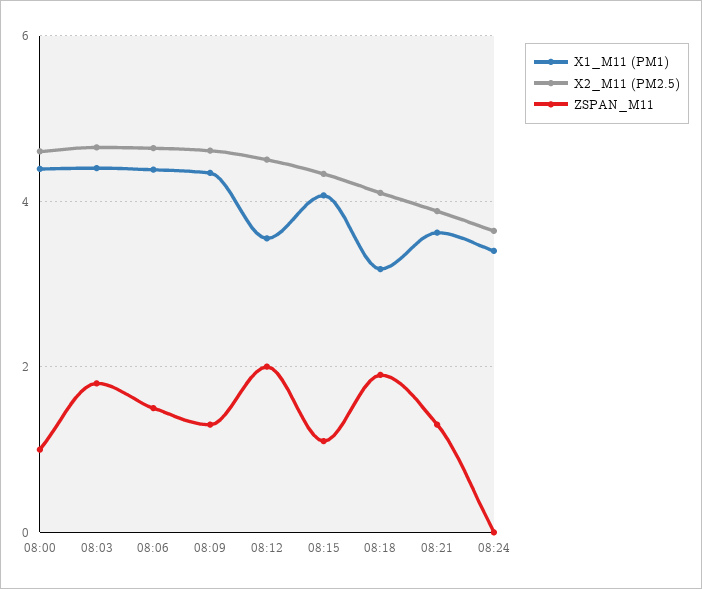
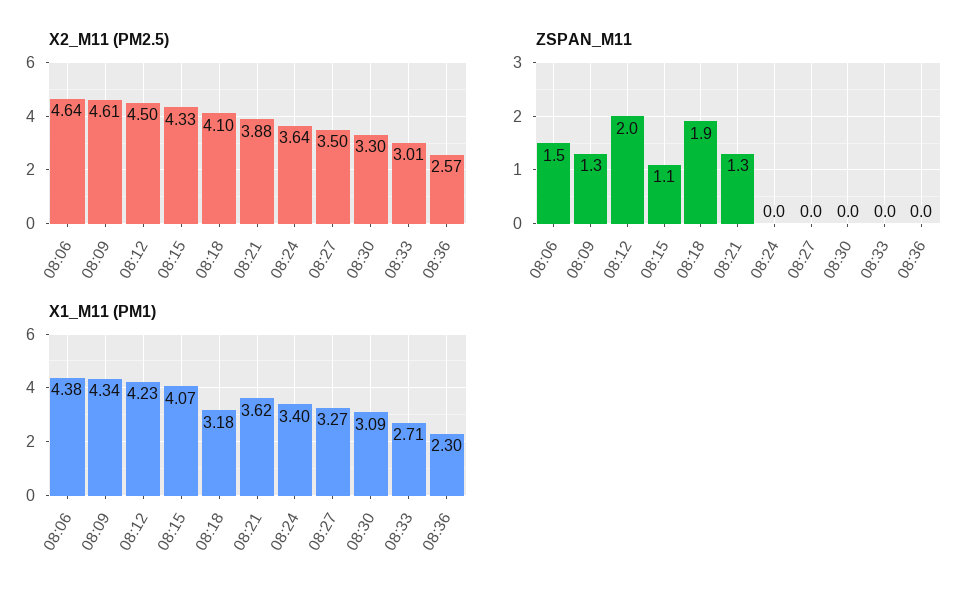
X1_M11 (PM1), 08:00: 4.4 -> none
X2_M11 (PM2.5), 08:00: 4.6 -> none
ZSPAN_M11, 08:00: 1 -> none
X1_M11 (PM1), 08:03: 4.4 -> none
X2_M11 (PM2.5), 08:03: 4.6 -> none
ZSPAN_M11, 08:03: 1.8 -> none
X1_M11 (PM1), 08:12: 3.6 -> 4.23
X2_M11 (PM2.5), 08:27: none -> 3.5
X2_M11 (PM2.5), 08:30: none -> 3.3
X2_M11 (PM2.5), 08:33: none -> 3.01
X2_M11 (PM2.5), 08:36: none -> 2.57
ZSPAN_M11, 08:27: none -> 0
ZSPAN_M11, 08:30: none -> 0
ZSPAN_M11, 08:33: none -> 0
ZSPAN_M11, 08:36: none -> 0
X1_M11 (PM1), 08:27: none -> 3.27
X1_M11 (PM1), 08:30: none -> 3.09
X1_M11 (PM1), 08:33: none -> 2.71
X1_M11 (PM1), 08:36: none -> 2.3

